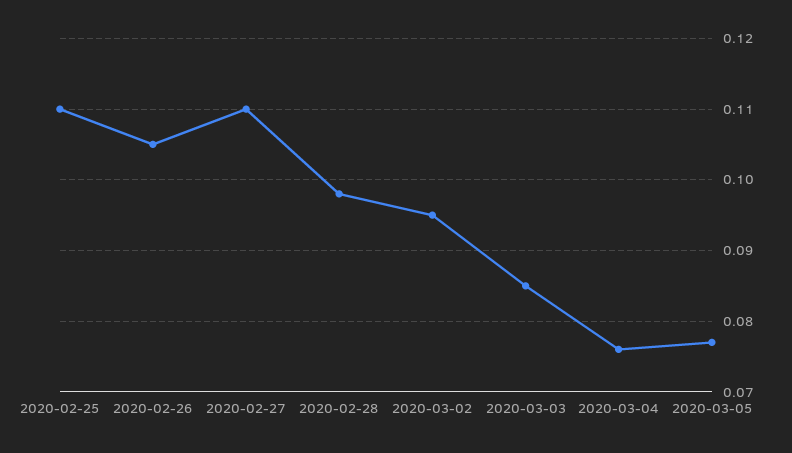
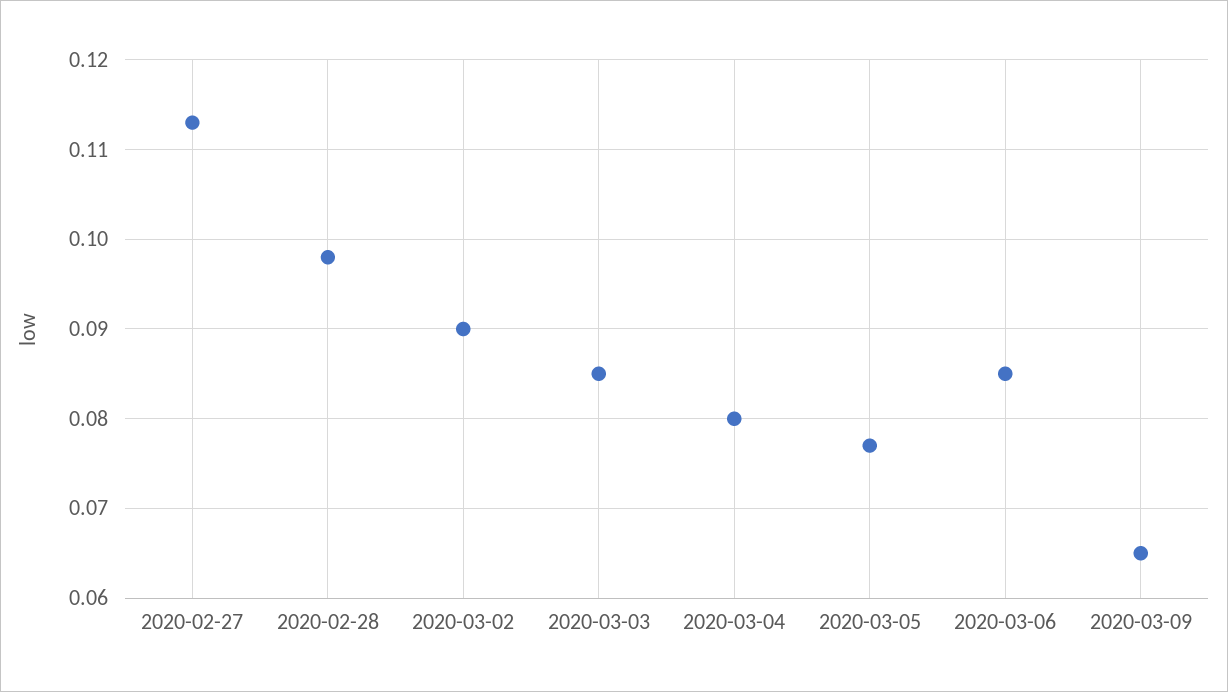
2020-02-25: 0.11 -> none
2020-02-26: 0.105 -> none
2020-02-27: 0.11 -> 0.113
2020-03-02: 0.095 -> 0.09
2020-03-04: 0.076 -> 0.08
2020-03-06: none -> 0.085
2020-03-09: none -> 0.065

